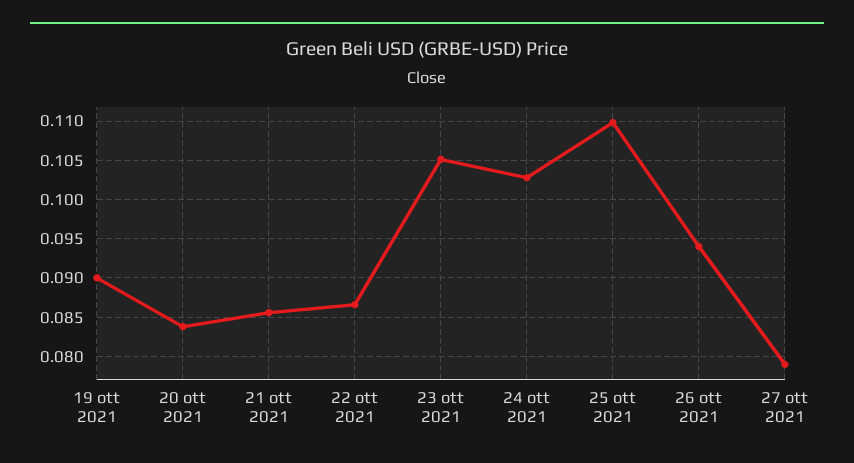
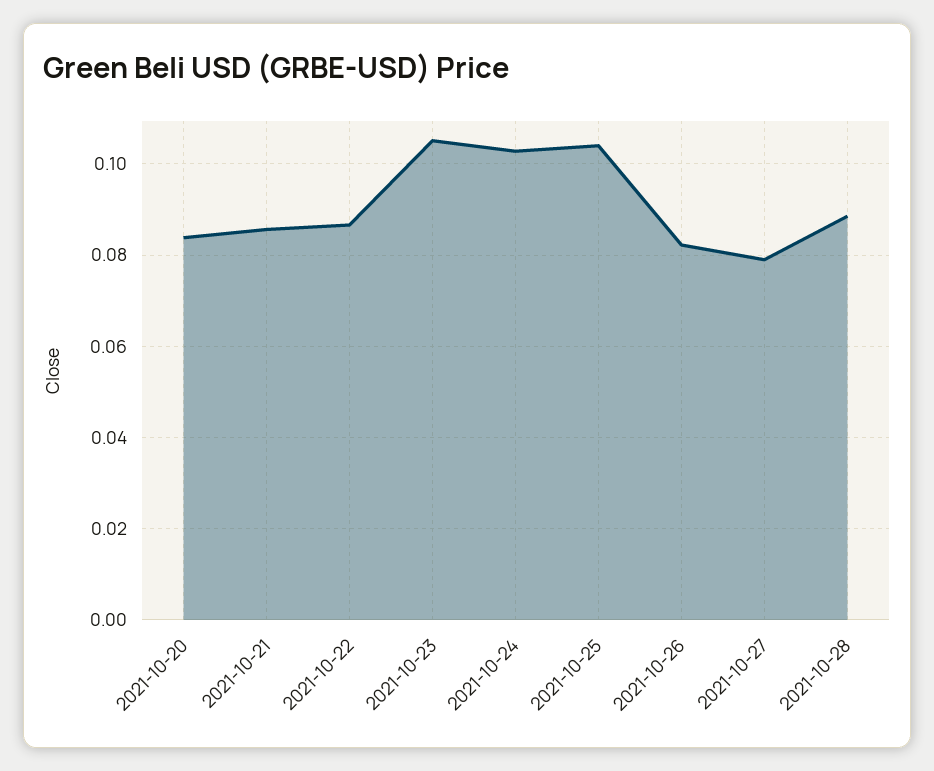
19 ott 2021: 0.09 -> none
25 ott 2021: 0.11 -> 0.104
26 ott 2021: 0.094 -> 0.082
2021-10-28: none -> 0.088

